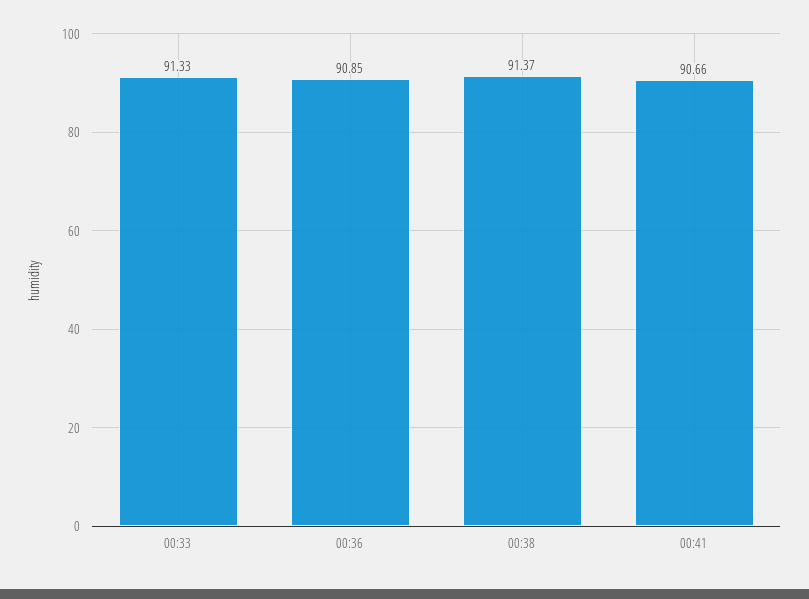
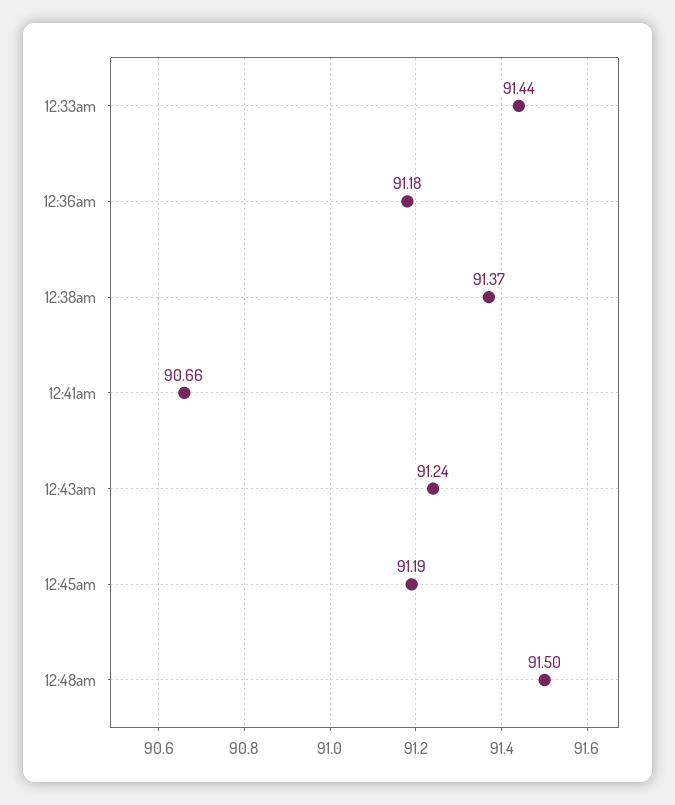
00:33: 91.33 -> 91.44
00:36: 90.85 -> 91.18
12:43am: none -> 91.24
12:45am: none -> 91.19
12:48am: none -> 91.5

